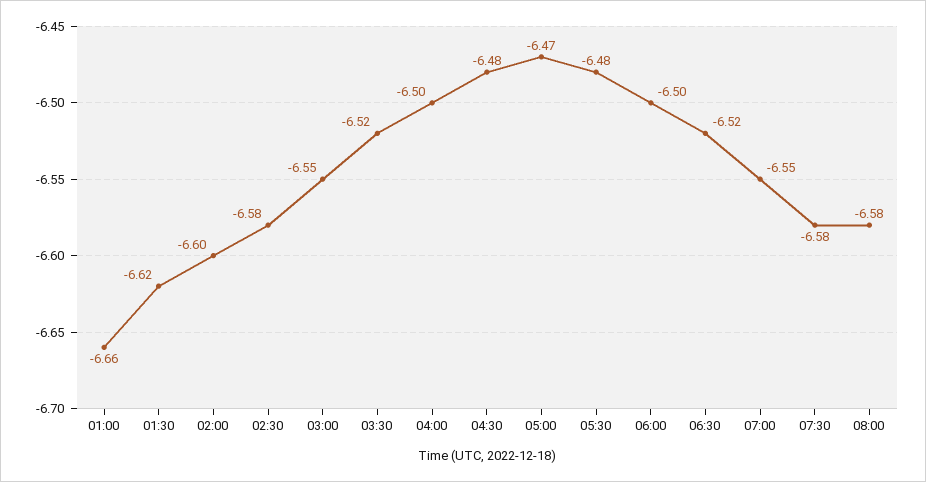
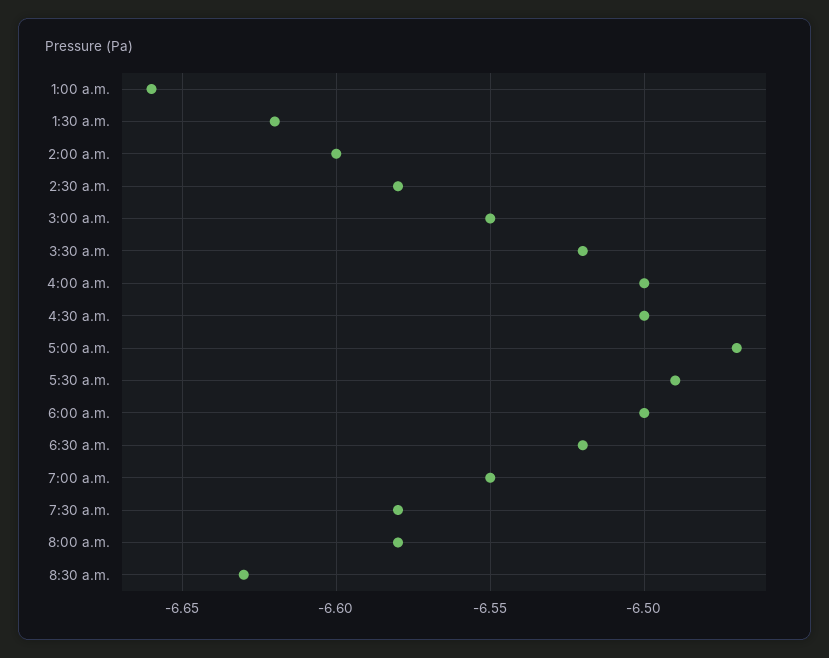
04:30: -6.48 -> -6.5
05:30: -6.48 -> -6.49
8:30 a.m.: none -> -6.63

